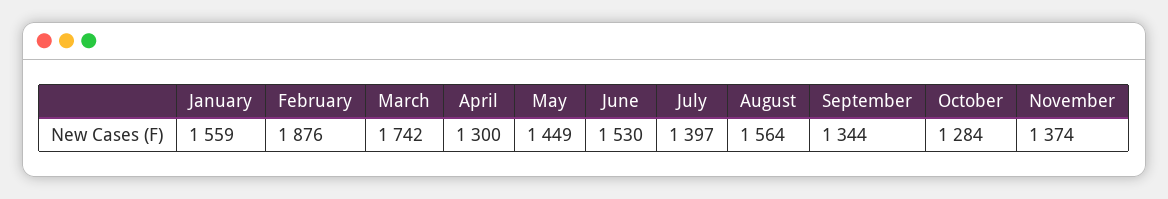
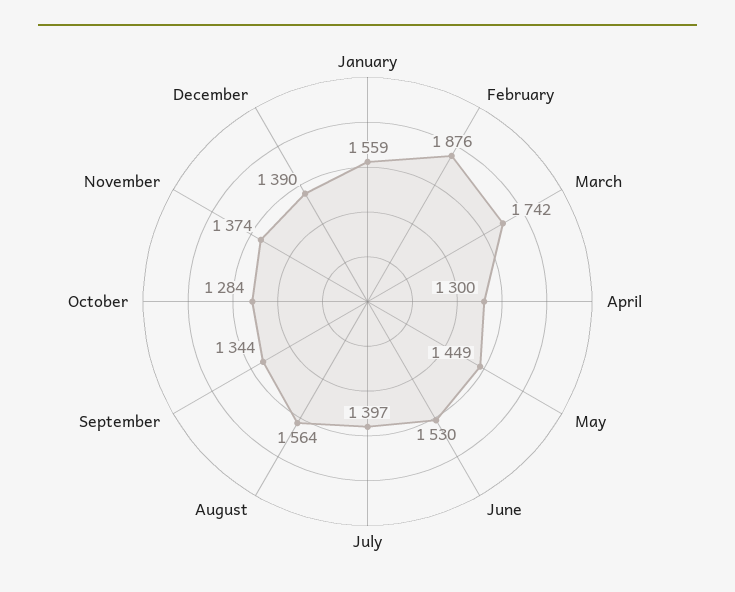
December: none -> 1390

